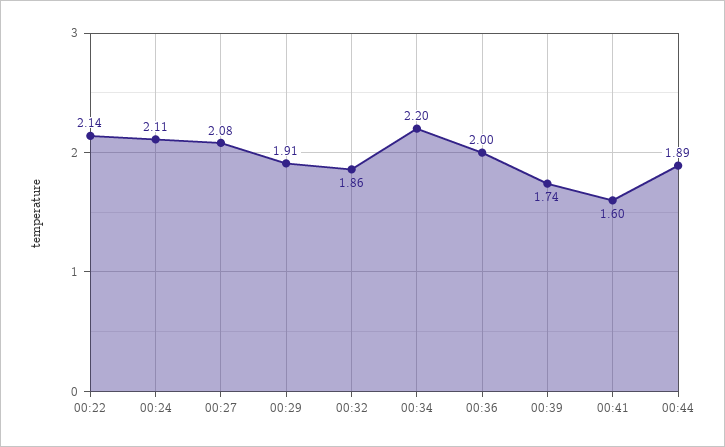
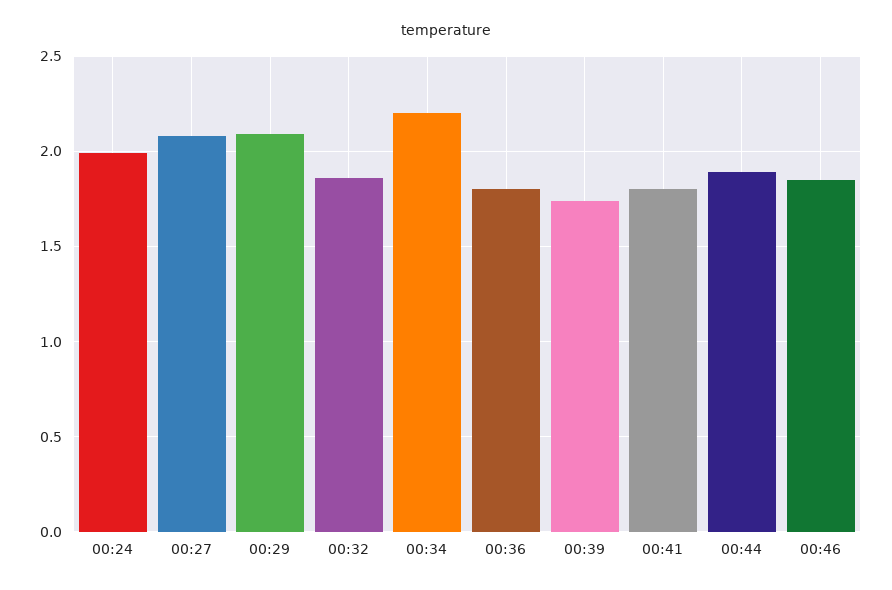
00:22: 2.14 -> none
00:24: 2.11 -> 2
00:29: 1.91 -> 2.1
00:36: 2 -> 1.8
00:41: 1.6 -> 1.8
00:46: none -> 1.85

